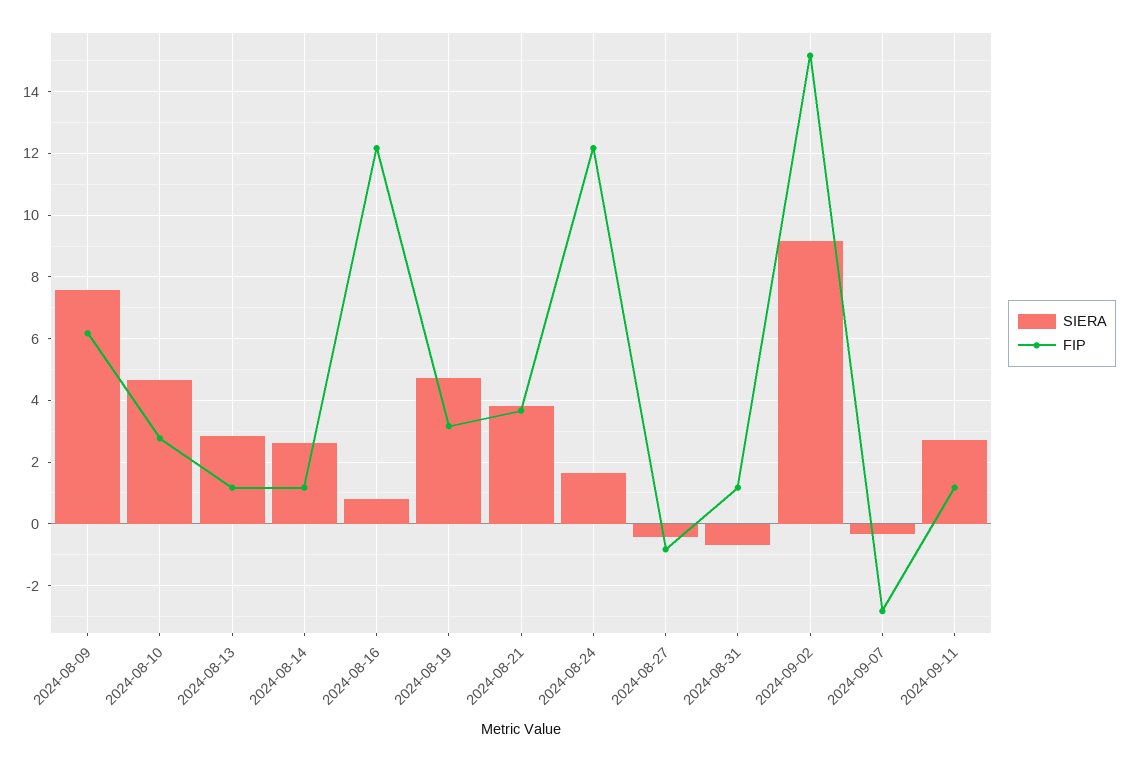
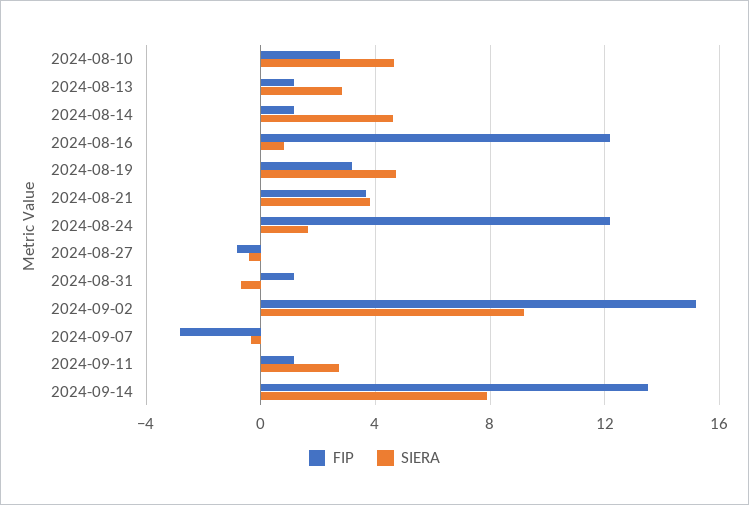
SIERA, 2024-08-09: 7.6 -> none
FIP, 2024-08-09: 6.2 -> none
SIERA, 2024-08-14: 2.6 -> 4.5
FIP, 2024-09-14: none -> 13.5
SIERA, 2024-09-14: none -> 8

